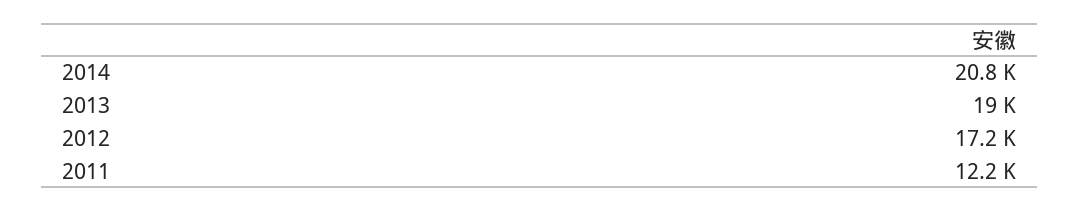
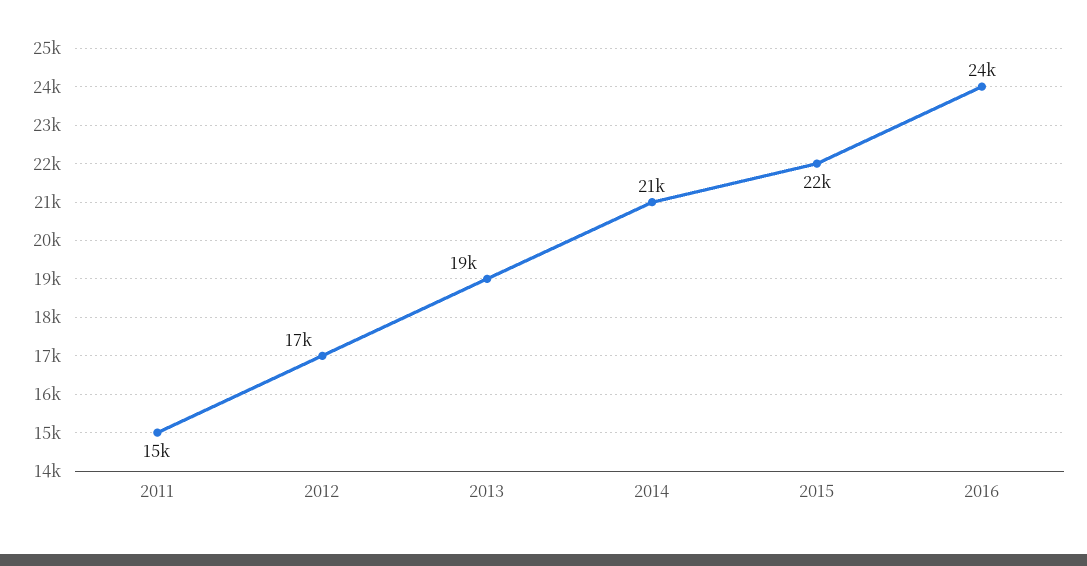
2011: 12200 -> 15000
2015: none -> 22000
2016: none -> 24000

